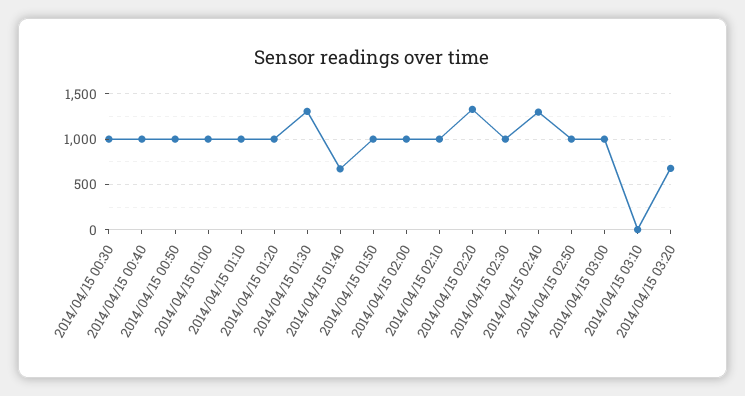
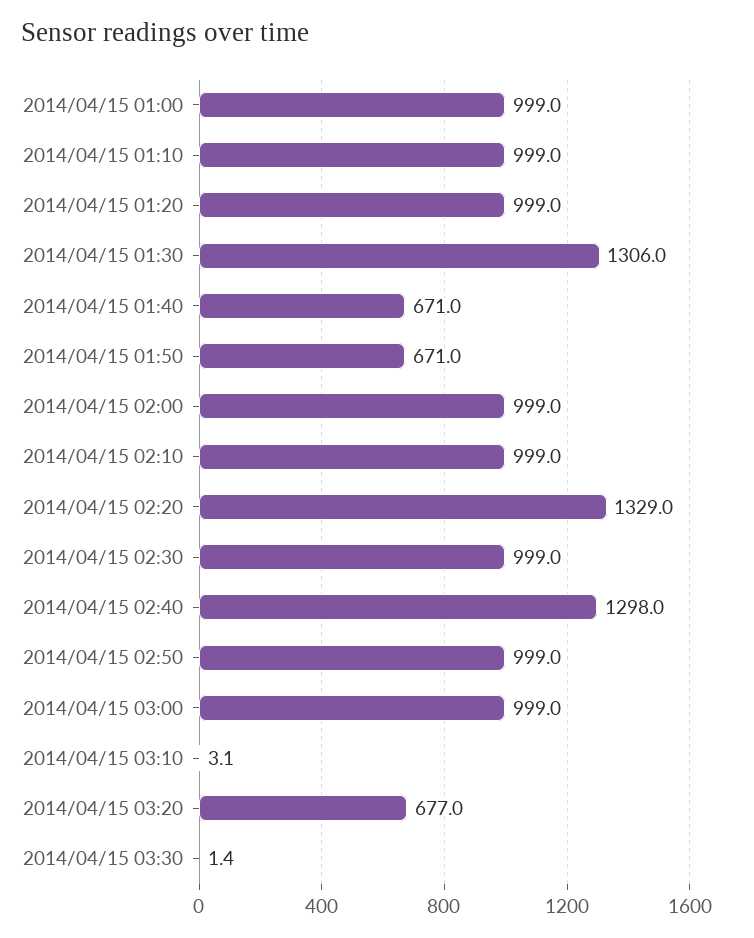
2014/04/15 00:30: 1000 -> none
2014/04/15 00:40: 1000 -> none
2014/04/15 00:50: 1000 -> none
2014/04/15 01:50: 1000 -> 671
2014/04/15 03:30: none -> 1.4

